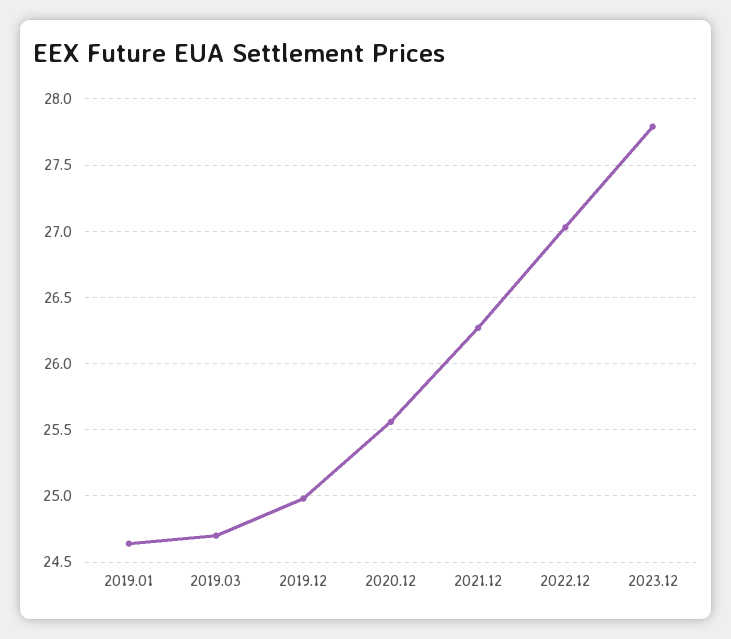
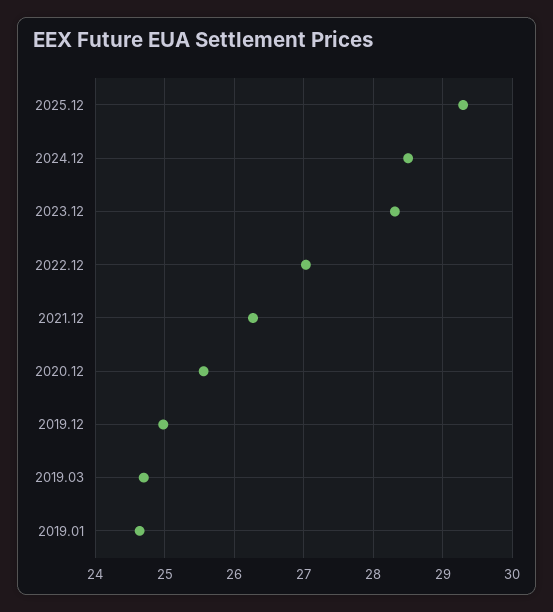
2023.12: 27.8 -> 28.3
2025.12: none -> 29.3
2024.12: none -> 28.5

